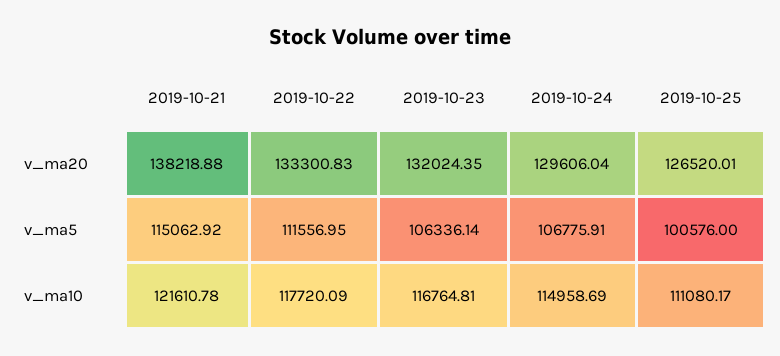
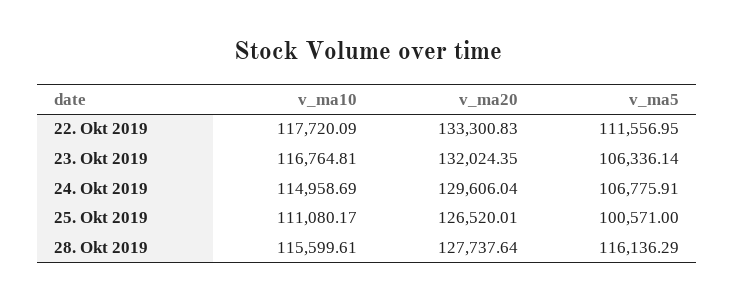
2019-10-21, v_ma20: 138218.88 -> none
2019-10-21, v_ma5: 115062.92 -> none
2019-10-25, v_ma5: 100576 -> 100571
2019-10-21, v_ma10: 121610.78 -> none
28. Okt 2019, v_ma10: none -> 115599.61
28. Okt 2019, v_ma20: none -> 127737.64
28. Okt 2019, v_ma5: none -> 116136.29

